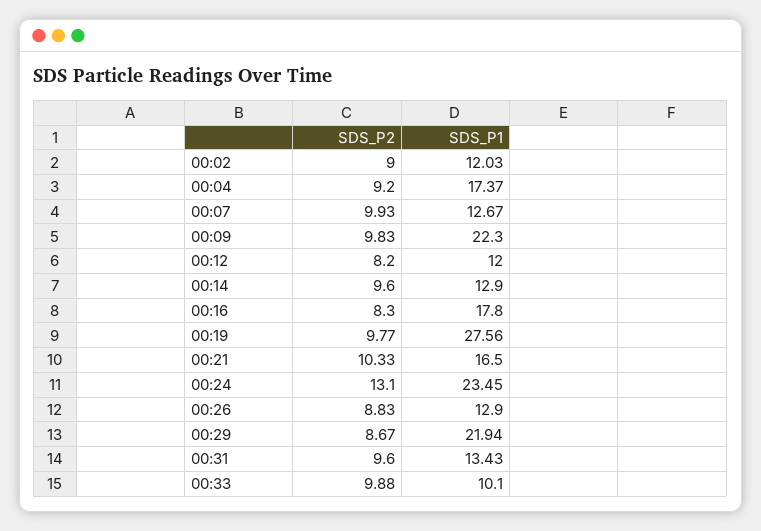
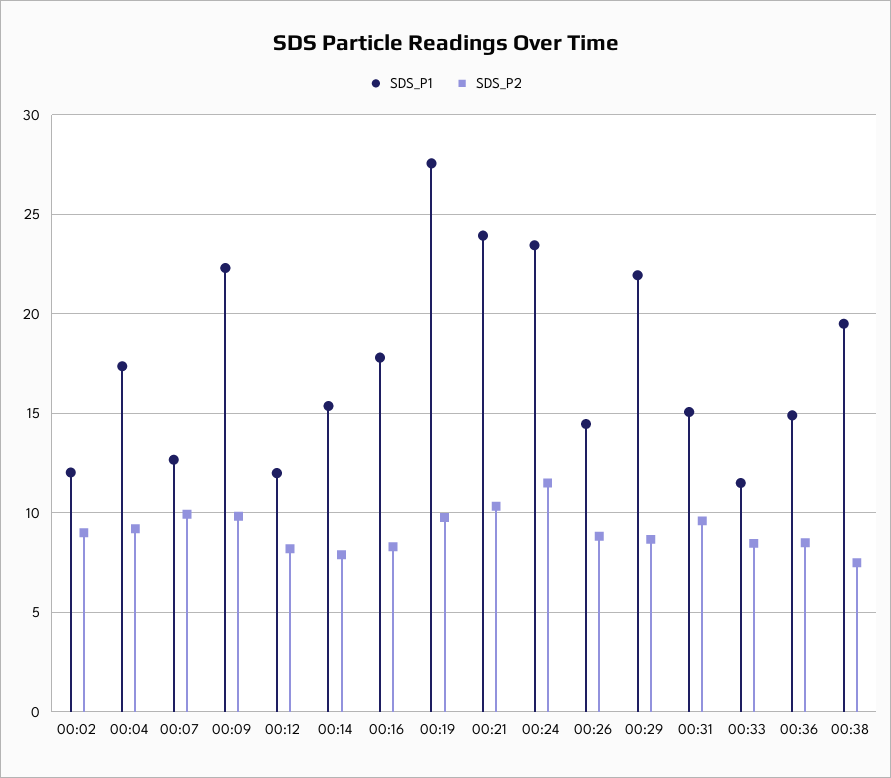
SDS_P2, 00:14: 9.6 -> 8
SDS_P1, 00:14: 12.9 -> 15.5
SDS_P1, 00:21: 16.5 -> 24
SDS_P2, 00:24: 13.1 -> 11.5
SDS_P1, 00:26: 12.9 -> 14.5
SDS_P1, 00:31: 13.43 -> 15
SDS_P2, 00:33: 9.88 -> 8.5
SDS_P1, 00:33: 10.1 -> 11.5
SDS_P1, 00:36: none -> 15
SDS_P2, 00:36: none -> 8.5
SDS_P1, 00:38: none -> 19.5
SDS_P2, 00:38: none -> 7.5

